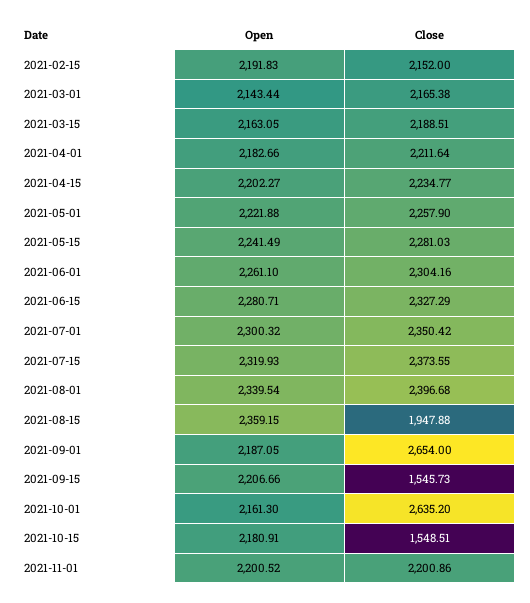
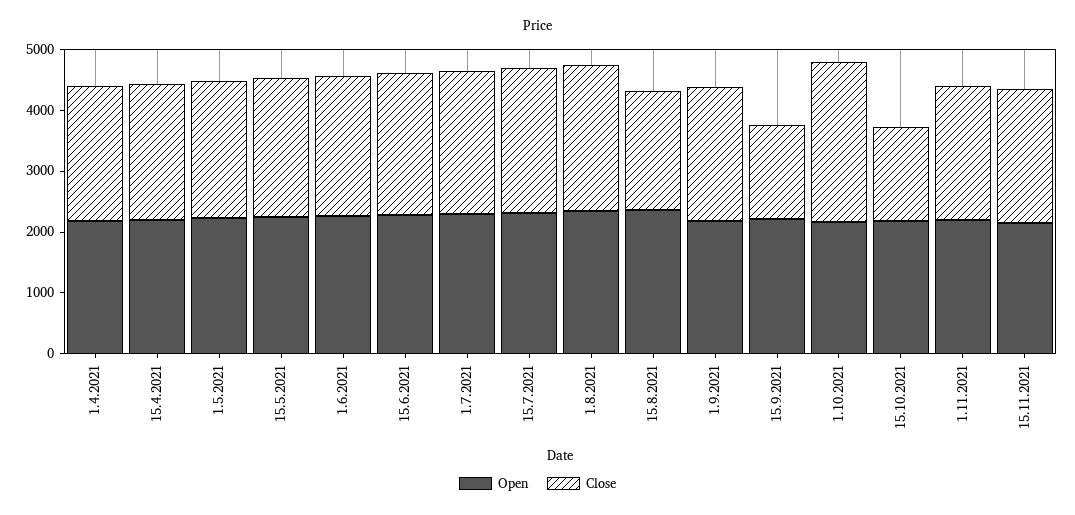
Open, 2021-02-15: 2191.83 -> none
Close, 2021-02-15: 2152 -> none
Open, 2021-03-01: 2143.44 -> none
Close, 2021-03-01: 2165.38 -> none
Open, 2021-03-15: 2163.05 -> none
Close, 2021-03-15: 2188.51 -> none
Close, 2021-09-01: 2654 -> 2200
Open, 15.11.2021: none -> 2200
Close, 15.11.2021: none -> 2200

